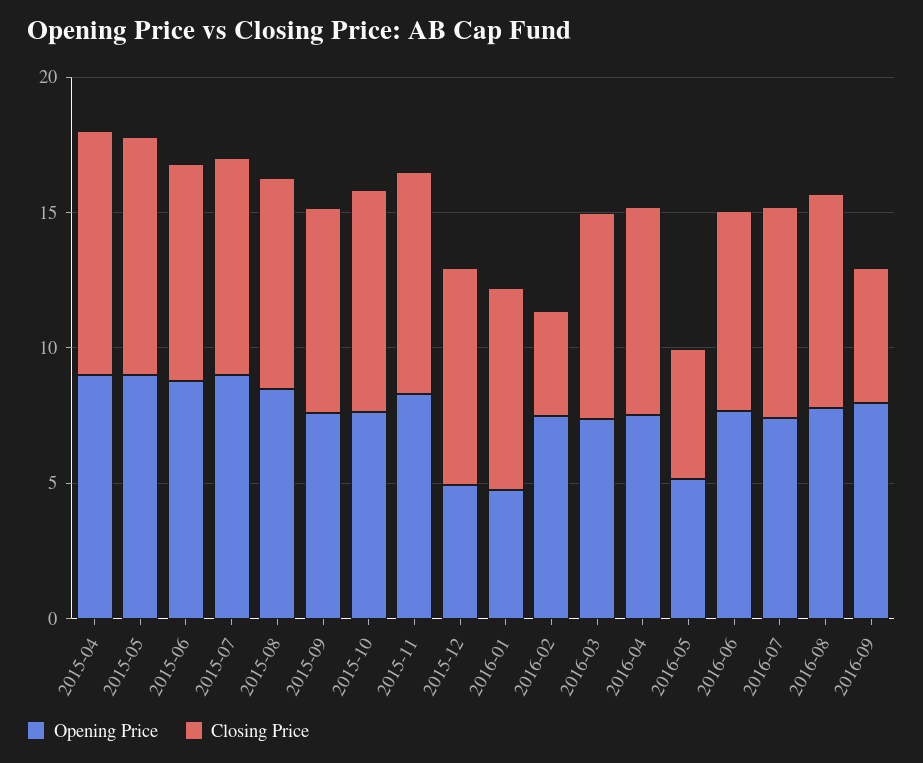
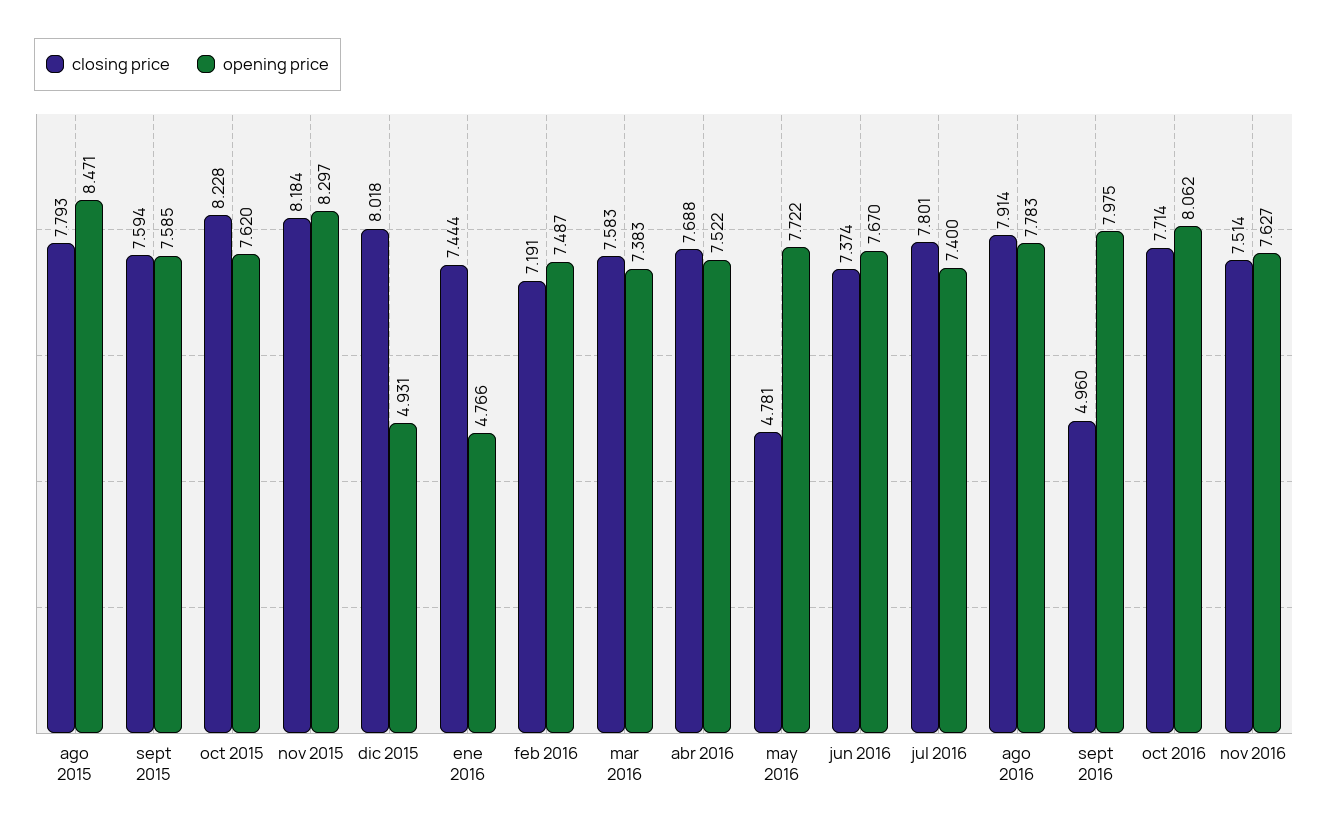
Opening Price, 2015-04: 9 -> none
Closing Price, 2015-04: 9 -> none
Opening Price, 2015-05: 9 -> none
Closing Price, 2015-05: 9 -> none
Opening Price, 2015-06: 9 -> none
Closing Price, 2015-06: 8 -> none
Opening Price, 2015-07: 9 -> none
Closing Price, 2015-07: 8 -> none
Closing Price, 2016-02: 4 -> 7.191
Opening Price, 2016-05: 5 -> 7.722
Closing Price, oct 2016: none -> 7.714
Opening Price, oct 2016: none -> 8.062
Closing Price, nov 2016: none -> 7.514
Opening Price, nov 2016: none -> 7.627

